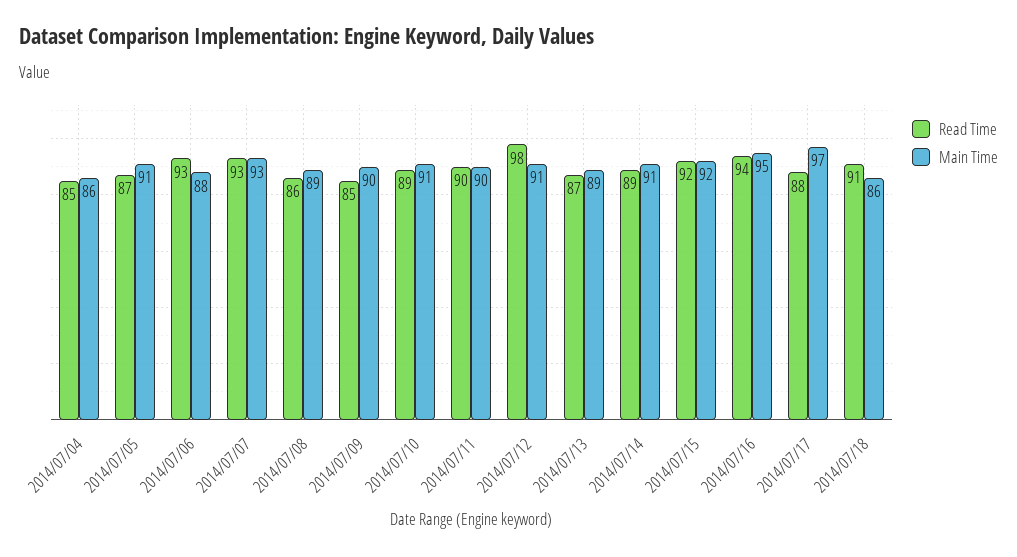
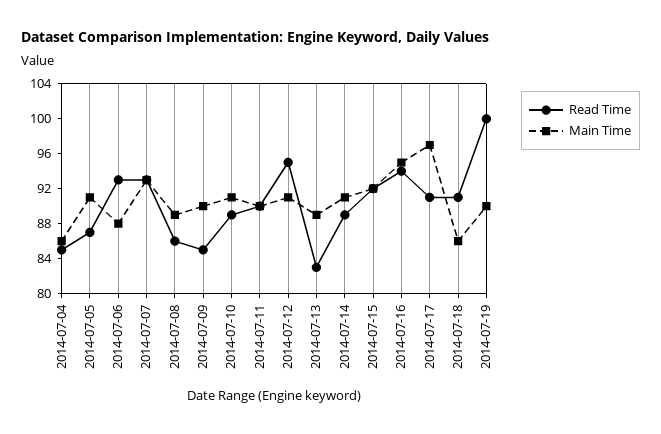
Read Time, 2014/07/12: 98 -> 95
Read Time, 2014/07/13: 87 -> 83
Read Time, 2014/07/17: 88 -> 91
Read Time, 2014-07-19: none -> 100
Main Time, 2014-07-19: none -> 90

